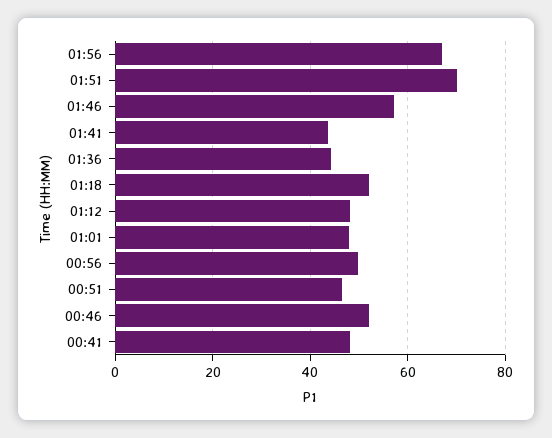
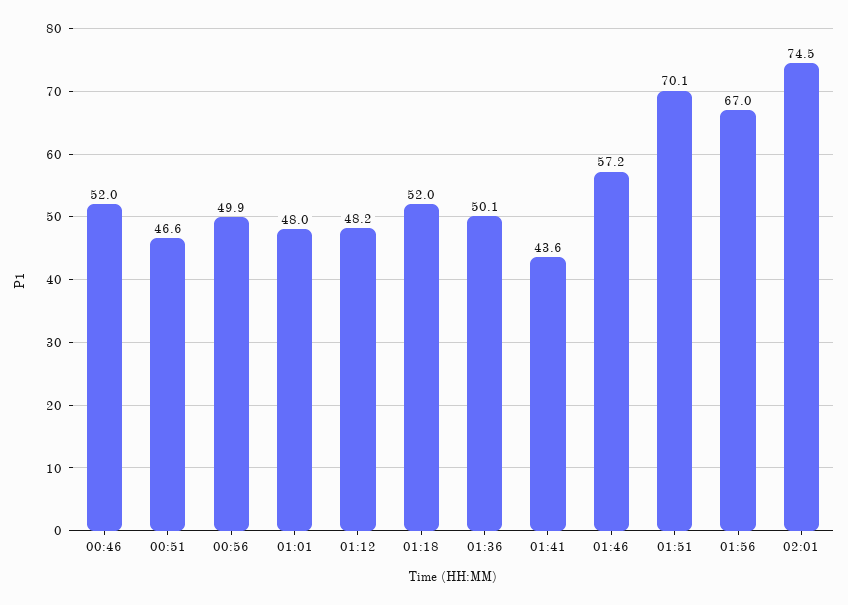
01:36: 44 -> 50.1
00:41: 48 -> none
02:01: none -> 74.5

